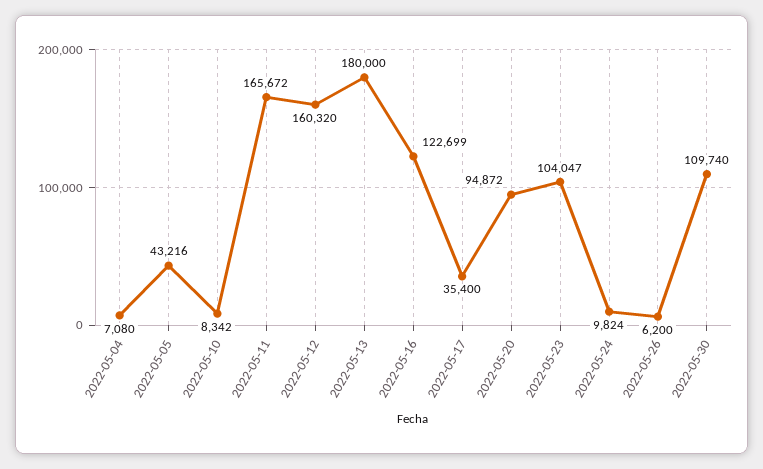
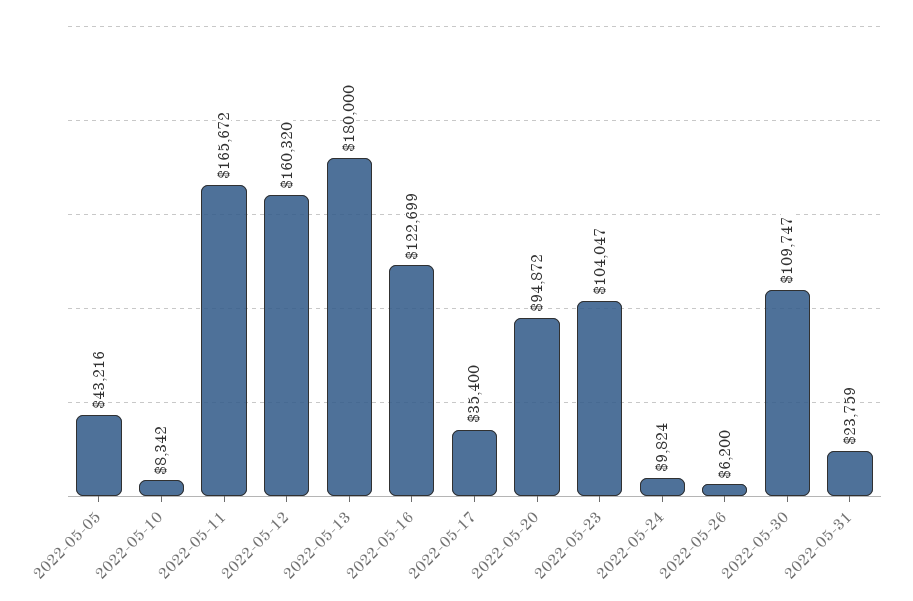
2022-05-04: 7080 -> none
2022-05-30: 109740 -> 109747
2022-05-31: none -> 23759

